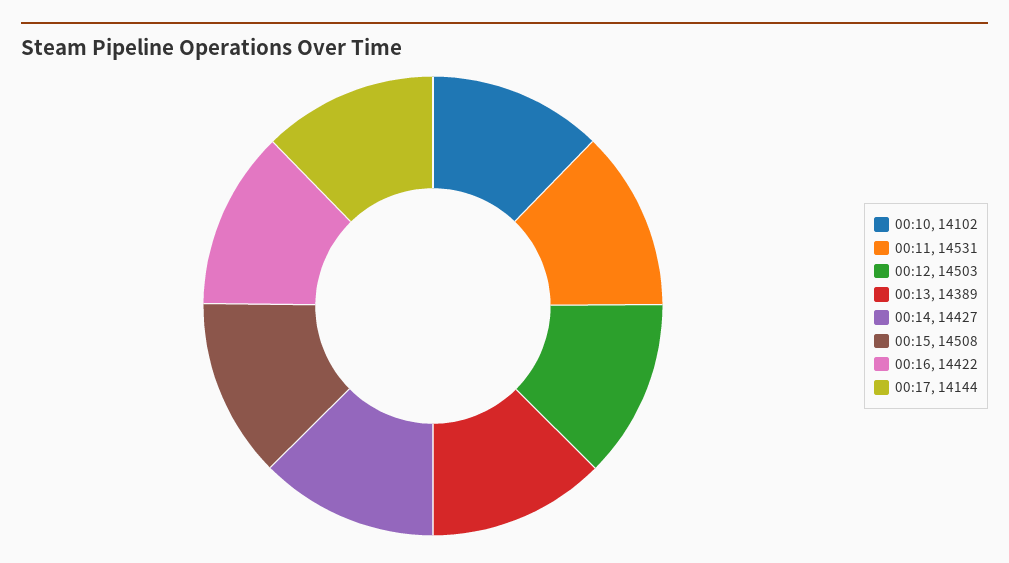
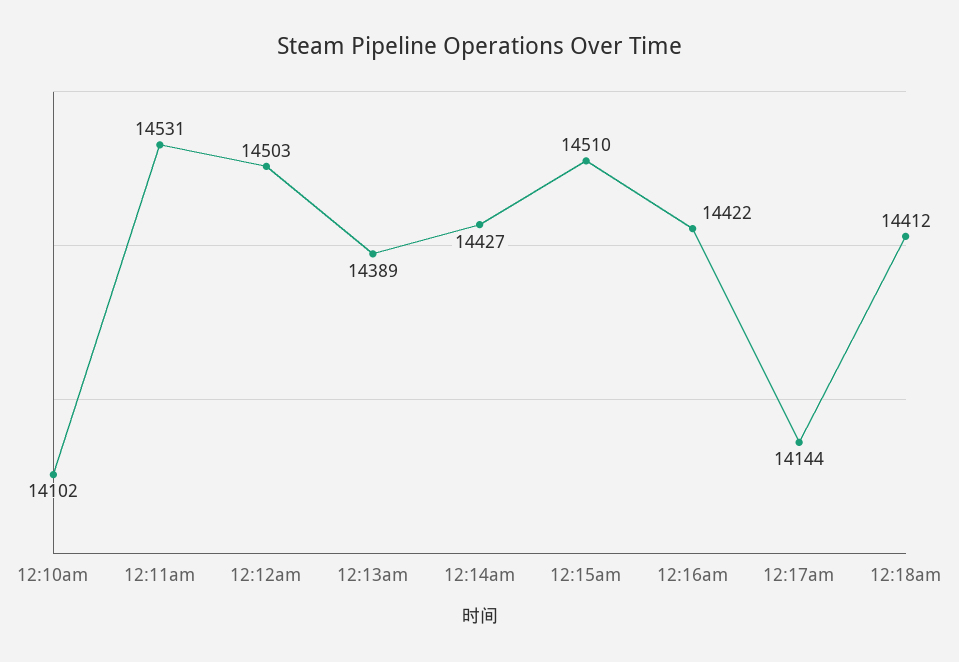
00:15: 14508 -> 14510
12:18am: none -> 14412

